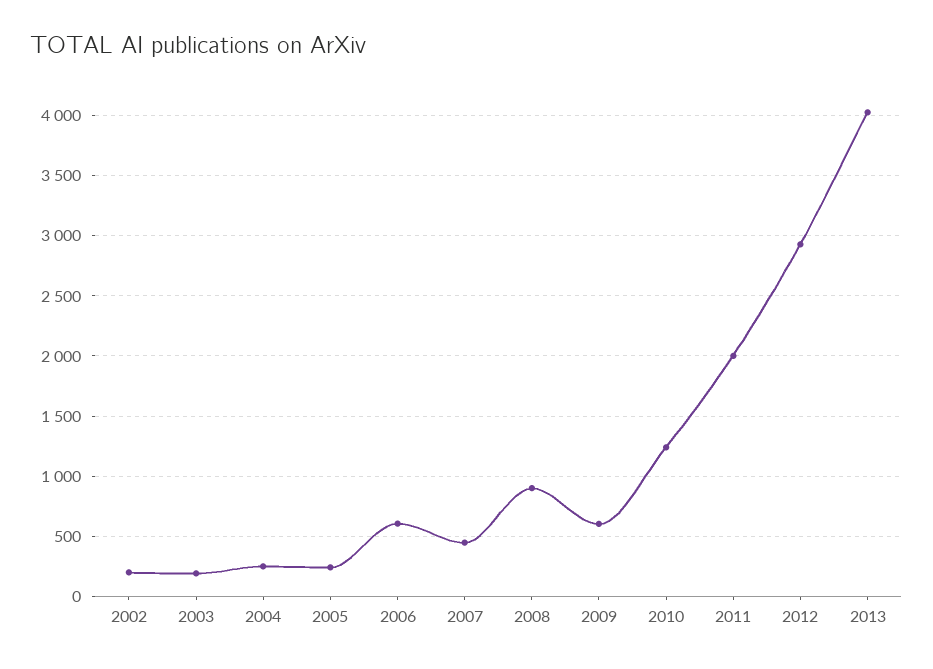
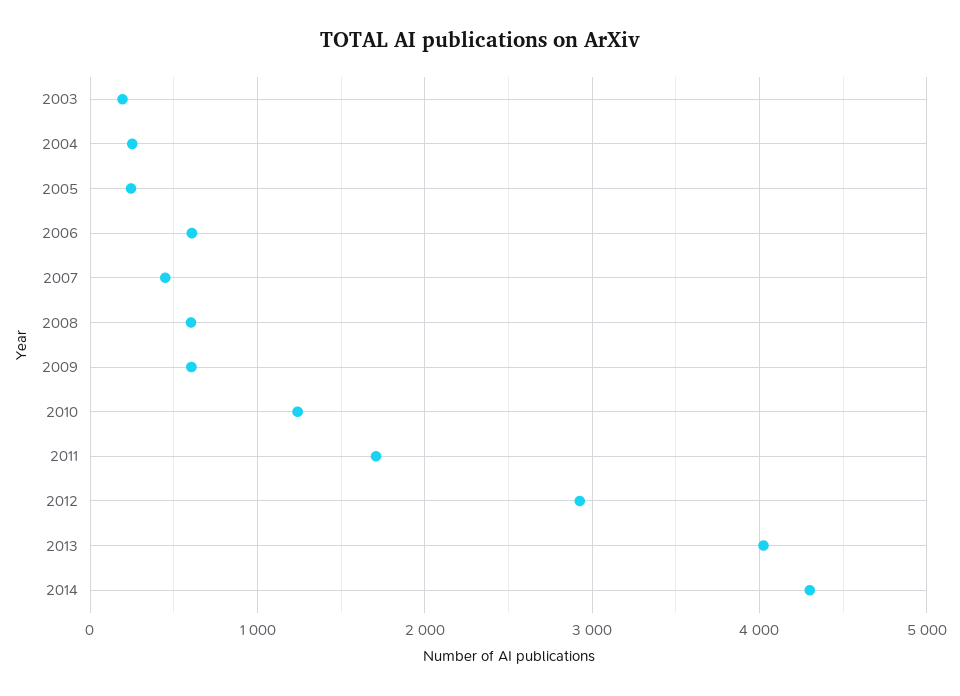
2002: 200 -> none
2008: 900 -> 600
2011: 2000 -> 1700
2014: none -> 4300

